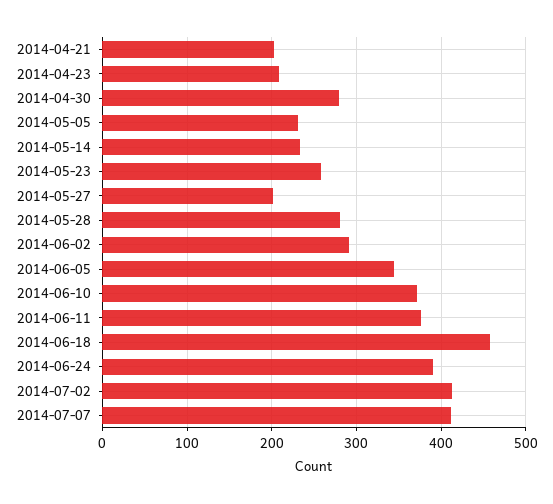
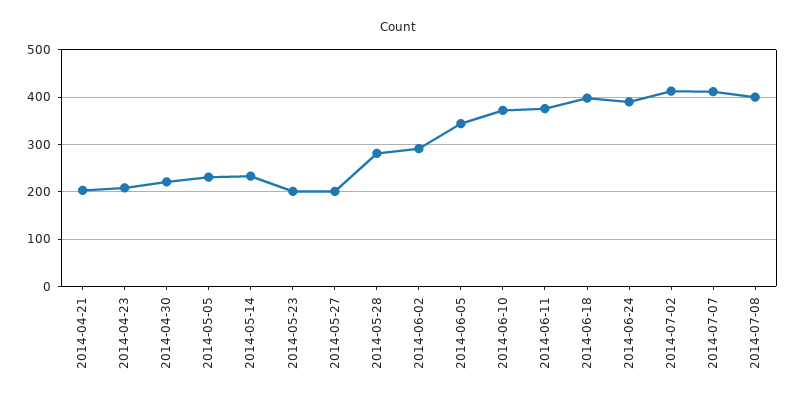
2014-04-30: 280 -> 220
2014-05-23: 260 -> 200
2014-06-18: 460 -> 400
2014-07-08: none -> 400

